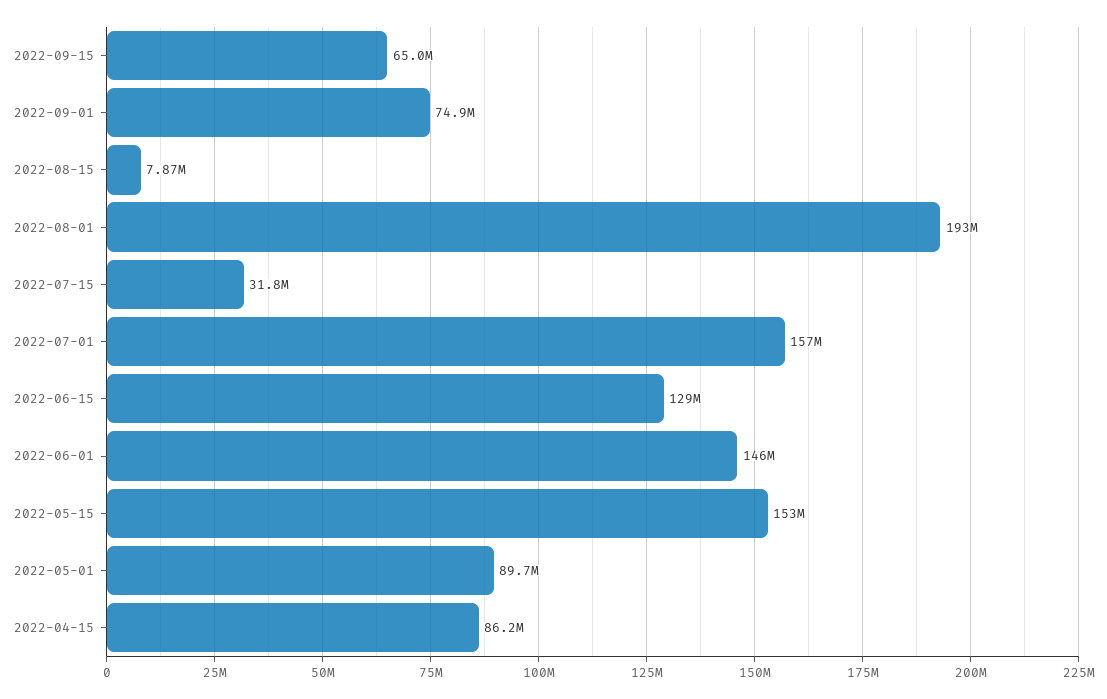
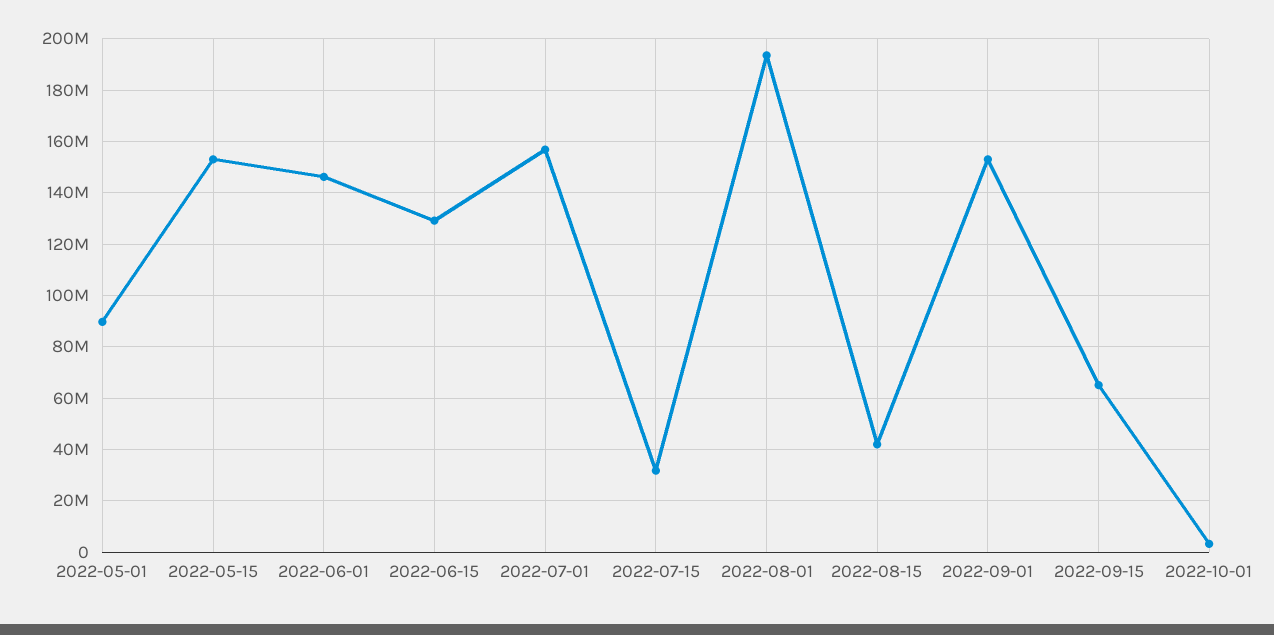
2022-09-01: 74900000 -> 152500000
2022-08-15: 7870000 -> 42500000
2022-04-15: 86200000 -> none
2022-10-01: none -> 2500000

